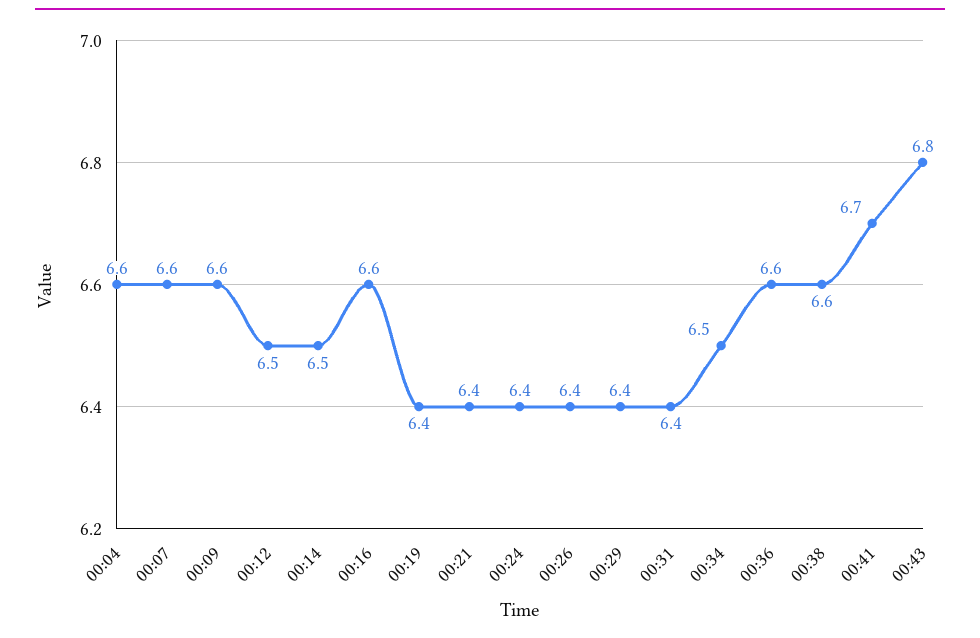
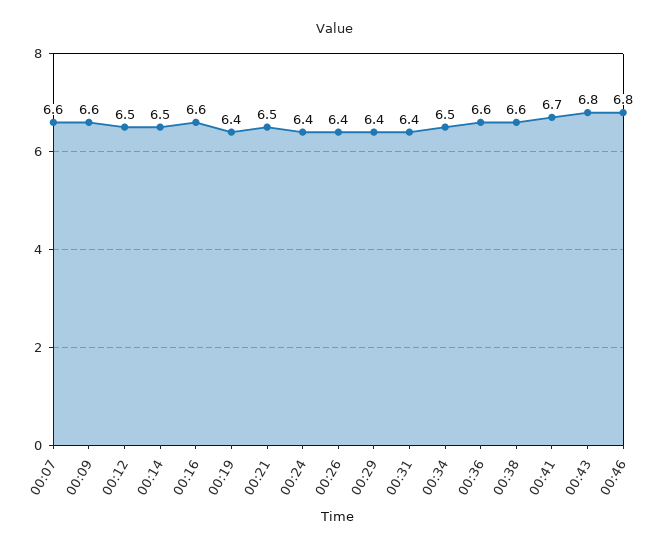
00:04: 6.6 -> none
00:21: 6.4 -> 6.5
00:46: none -> 6.8

